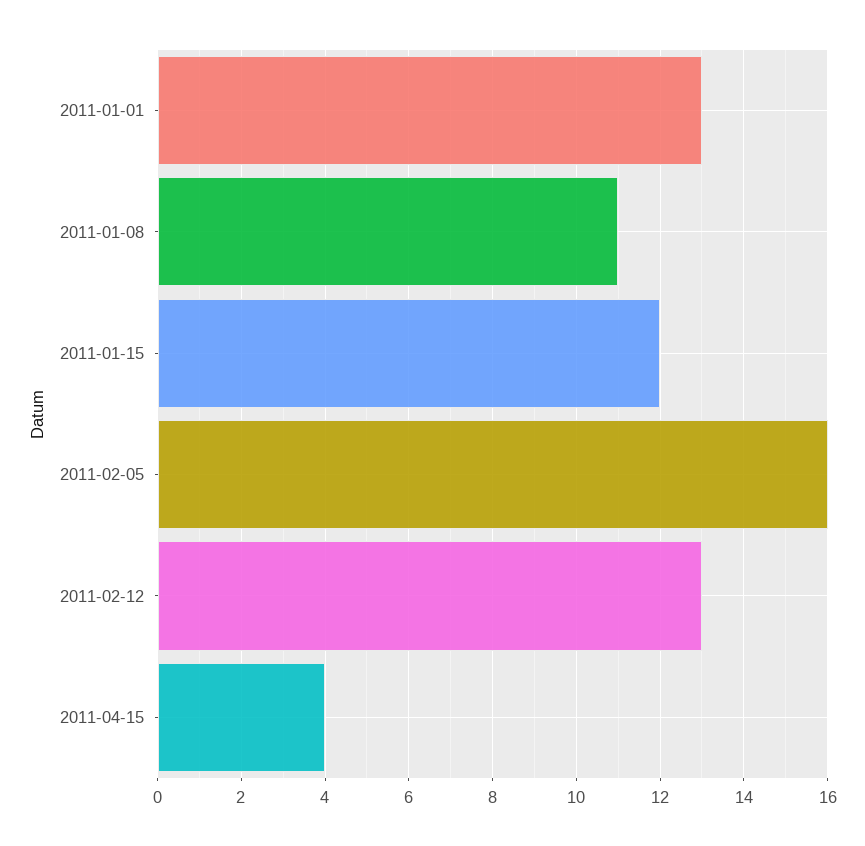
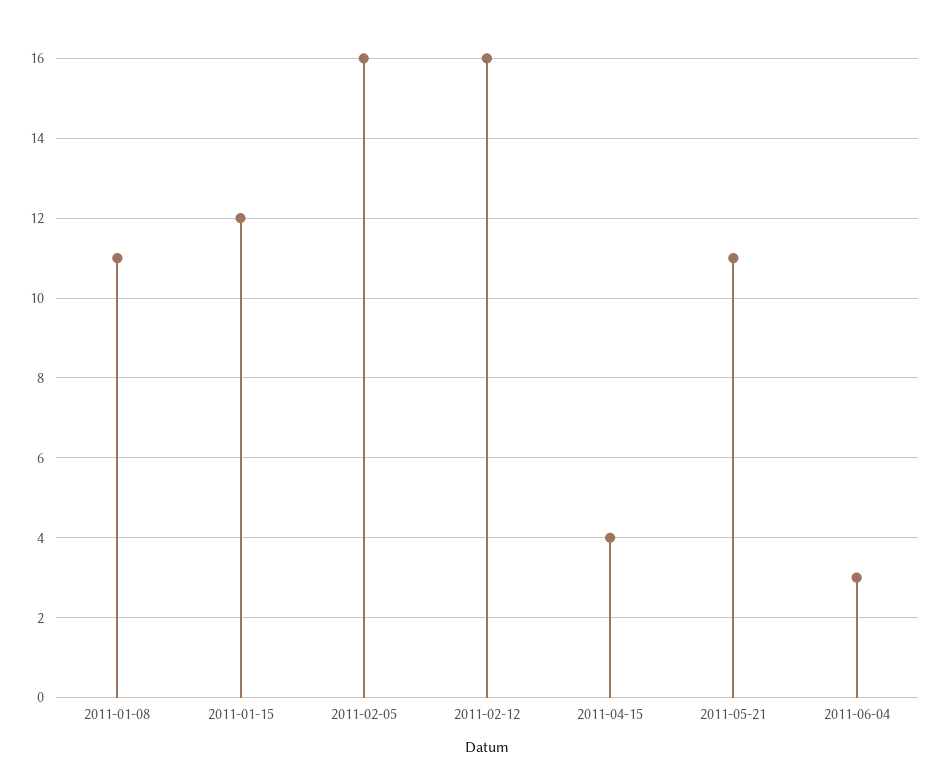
2011-01-01: 13 -> none
2011-02-12: 13 -> 16
2011-05-21: none -> 11
2011-06-04: none -> 3

